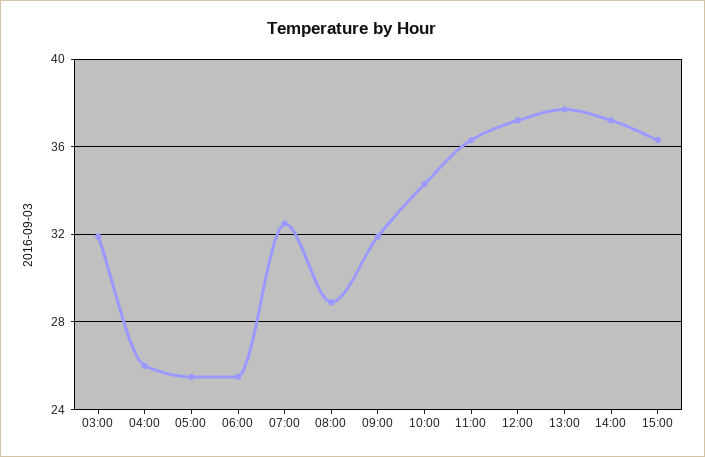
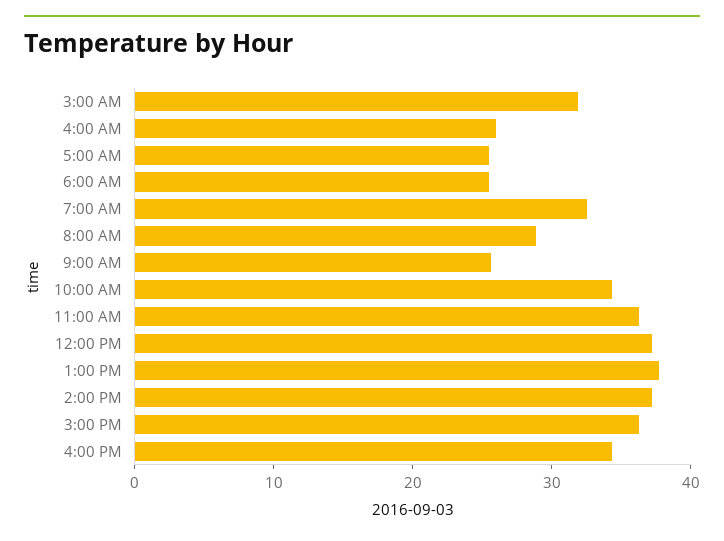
09:00: 32 -> 26
4:00 PM: none -> 34

